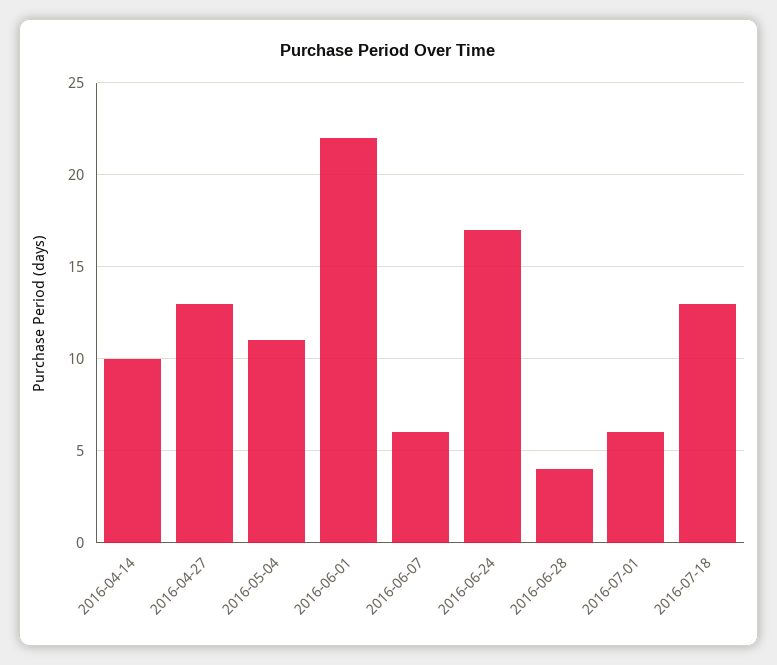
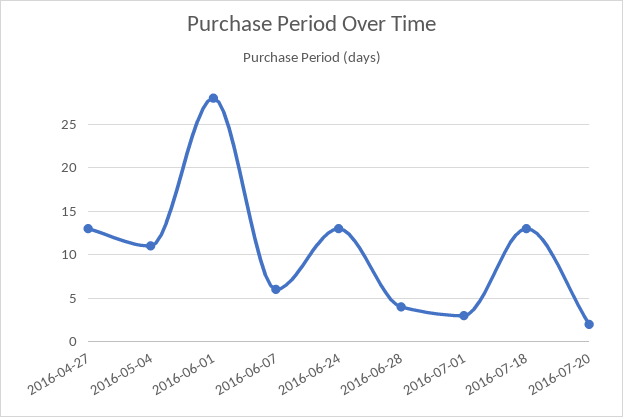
2016-04-14: 10 -> none
2016-06-01: 22 -> 28
2016-06-24: 17 -> 13
2016-07-01: 6 -> 3
2016-07-20: none -> 2

